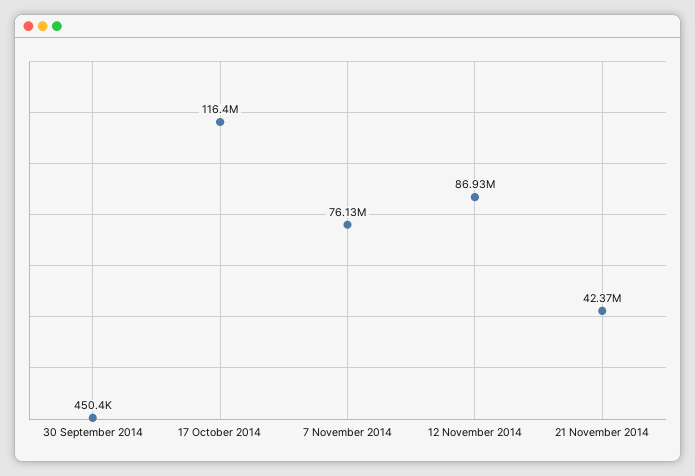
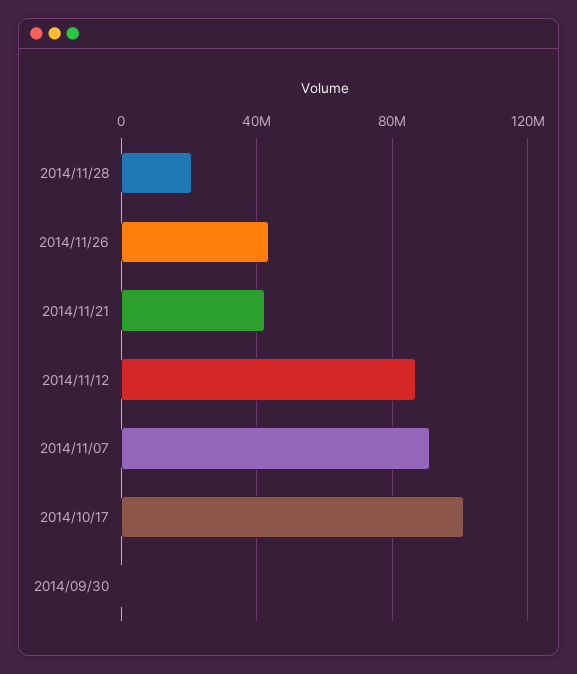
17 October 2014: 116400000 -> 100000000
7 November 2014: 76130000 -> 90000000
2014/11/28: none -> 20000000
2014/11/26: none -> 45000000

